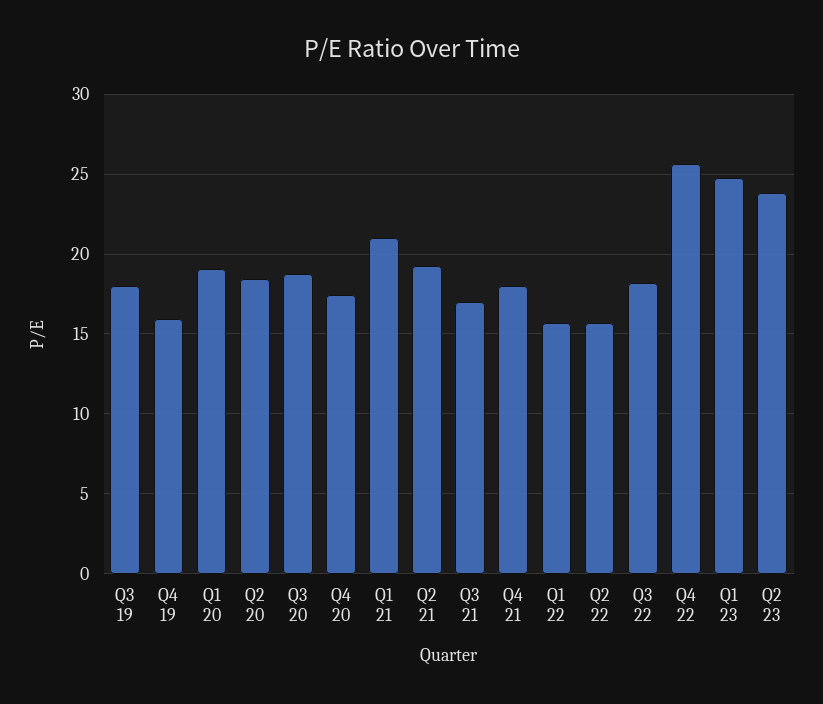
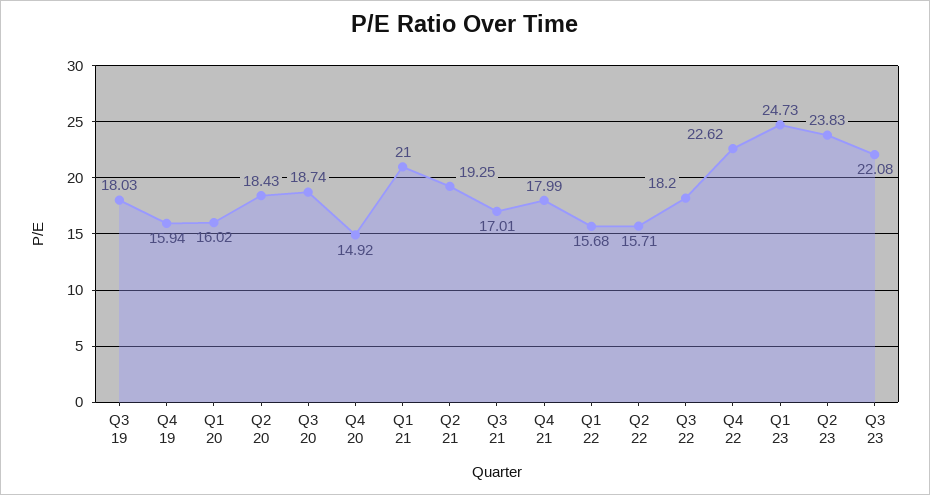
Q1 20: 19 -> 16.02
Q4 20: 17.5 -> 14.92
Q4 22: 25.5 -> 22.62
Q3 23: none -> 22.08

